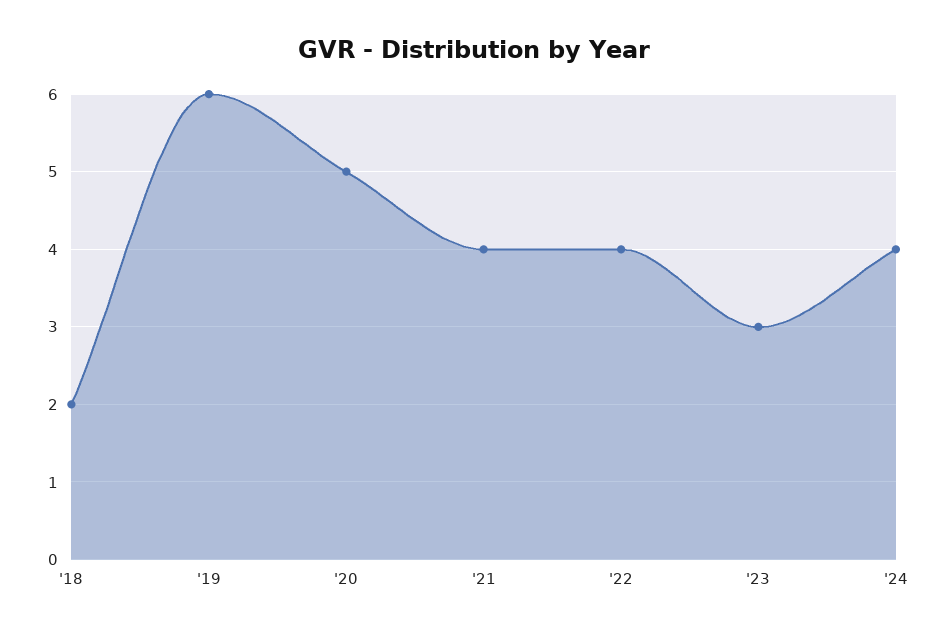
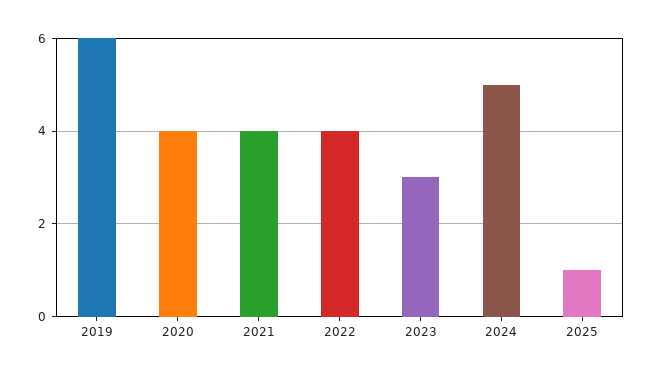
'18: 2 -> none
'20: 5 -> 4
'24: 4 -> 5
2025: none -> 1

